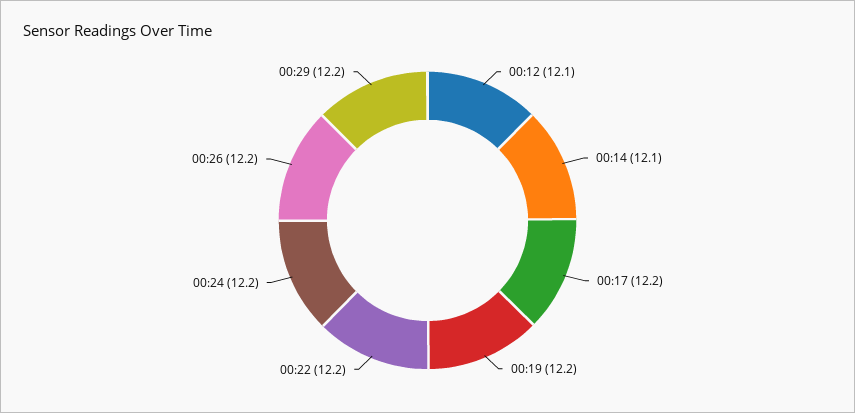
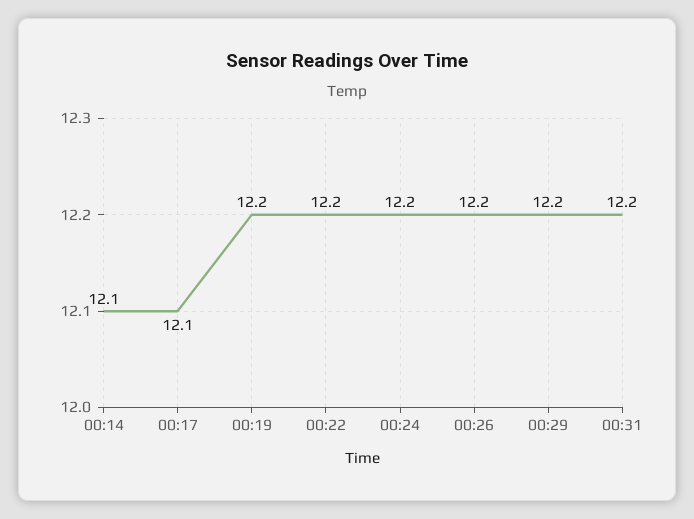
00:12: 12.1 -> none
00:17: 12.2 -> 12.1
00:31: none -> 12.2

